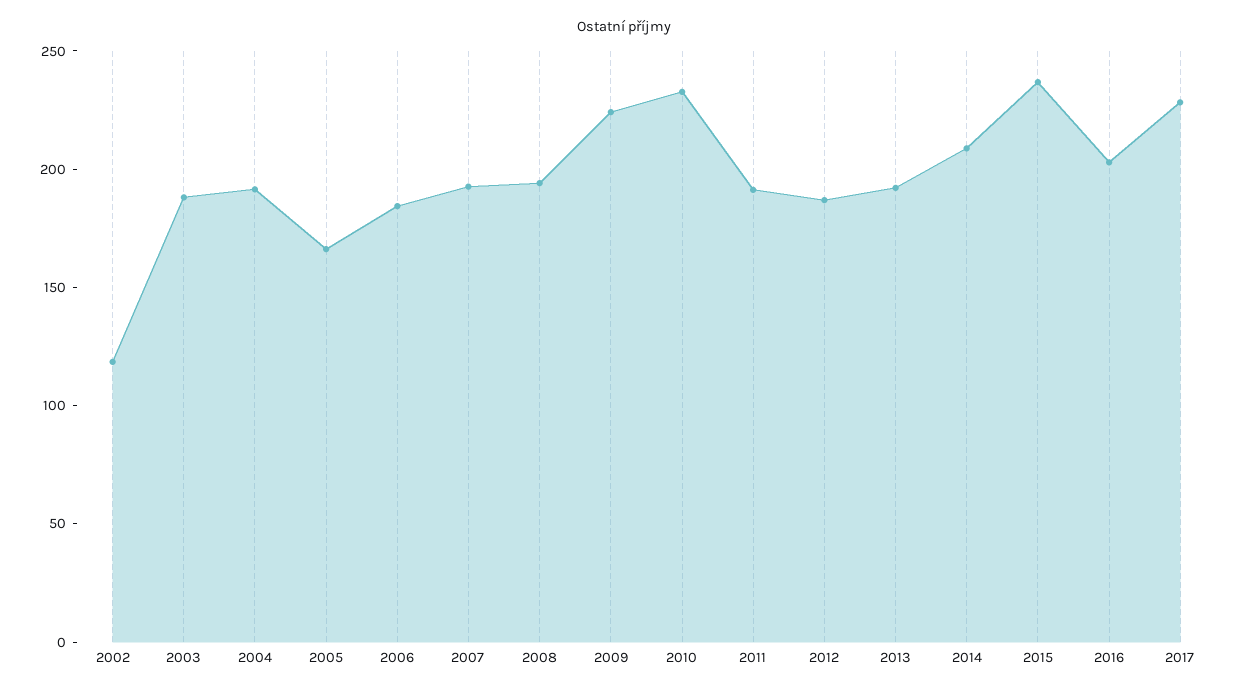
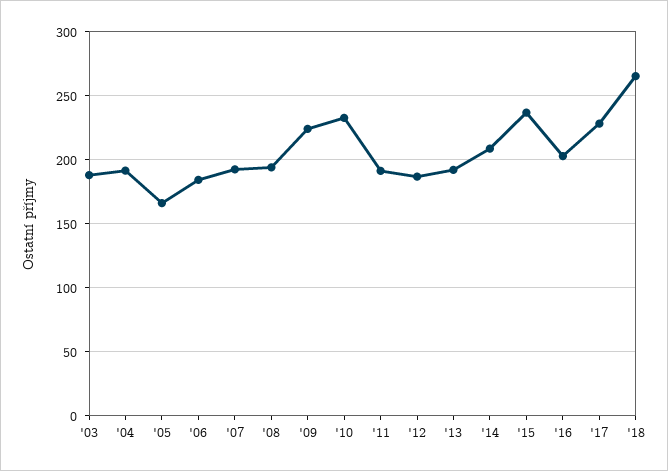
2002: 120 -> none
'18: none -> 265

